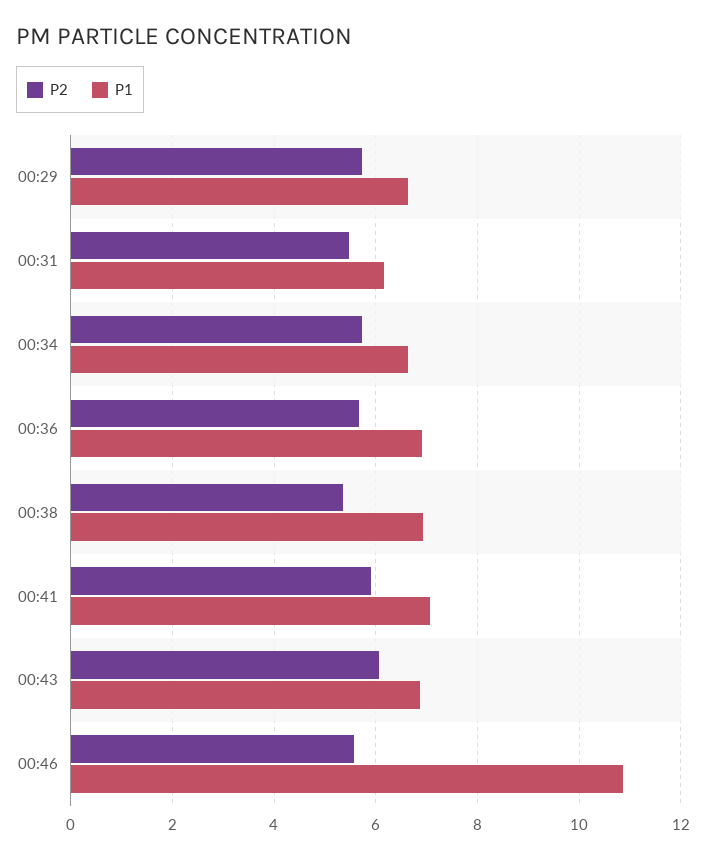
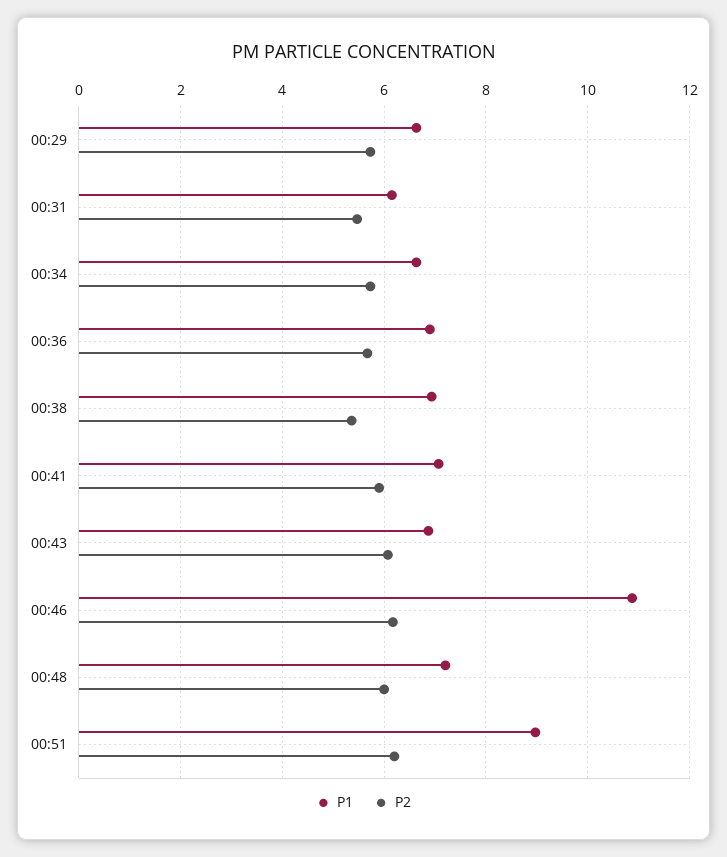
P2, 00:46: 5.6 -> 6.2
P1, 00:48: none -> 7.2
P2, 00:48: none -> 6
P1, 00:51: none -> 9
P2, 00:51: none -> 6.2

